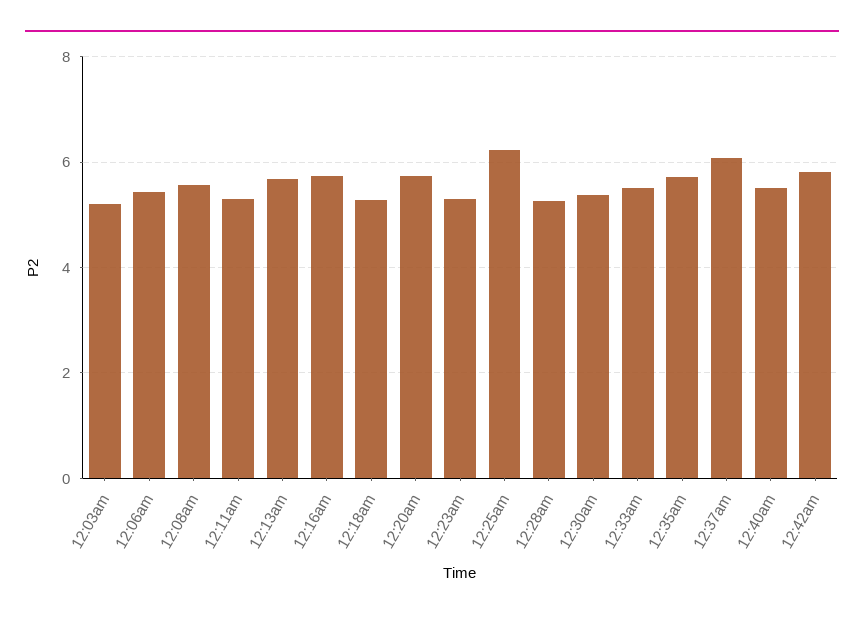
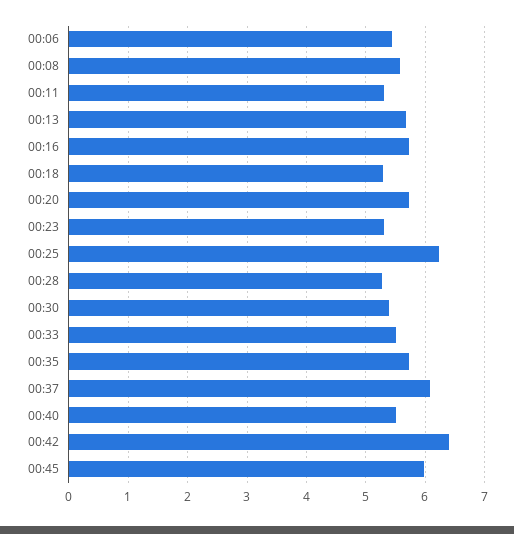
12:03am: 5.2 -> none
12:42am: 5.8 -> 6.4
00:45: none -> 6

